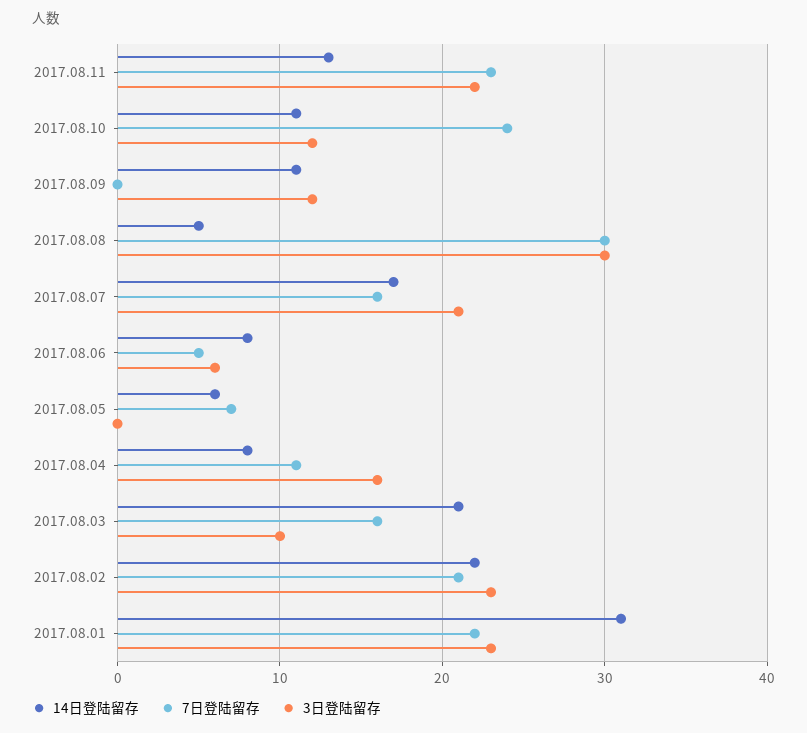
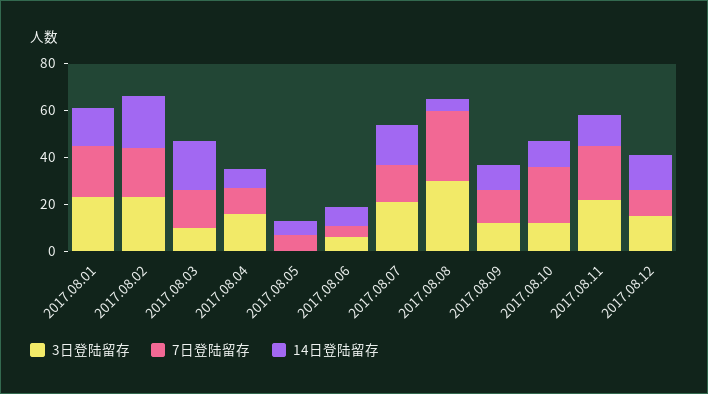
7日登陆留存, 2017.08.09: 0 -> 15
14日登陆留存, 2017.08.01: 31 -> 15
3日登陆留存, 2017.08.12: none -> 15
7日登陆留存, 2017.08.12: none -> 10
14日登陆留存, 2017.08.12: none -> 15

